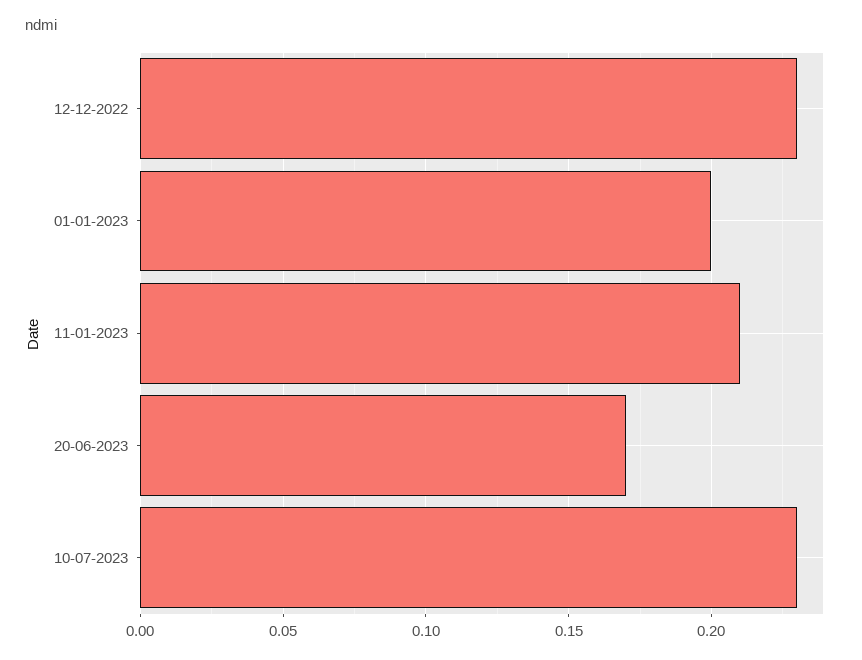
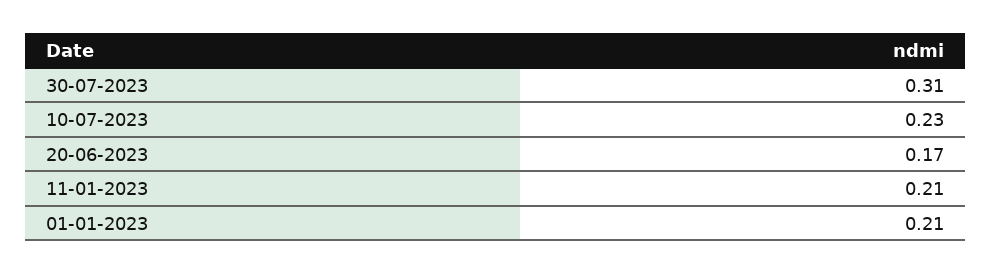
12-12-2022: 0.23 -> none
01-01-2023: 0.2 -> 0.21
30-07-2023: none -> 0.31

